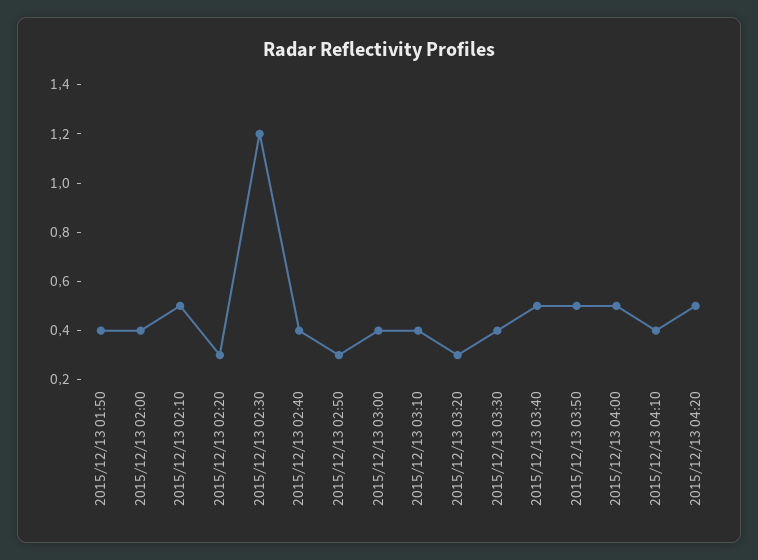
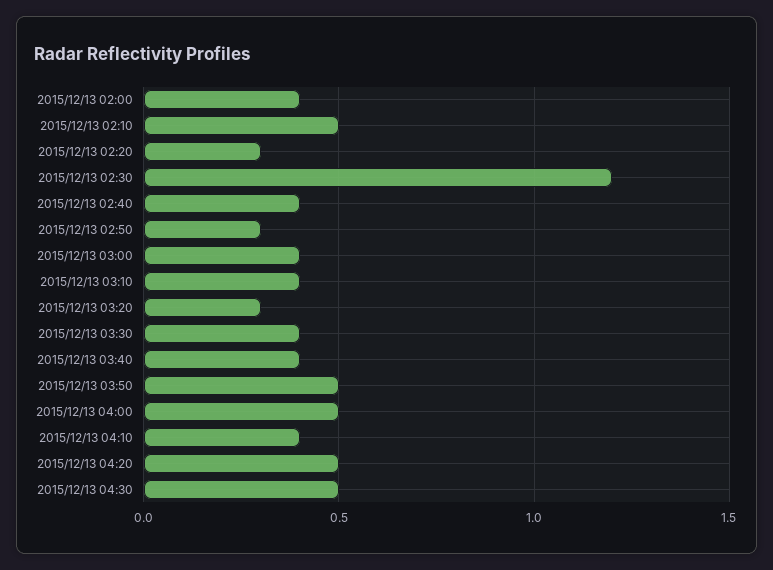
2015/12/13 01:50: 0.4 -> none
2015/12/13 03:40: 0.5 -> 0.4
2015/12/13 04:30: none -> 0.5

